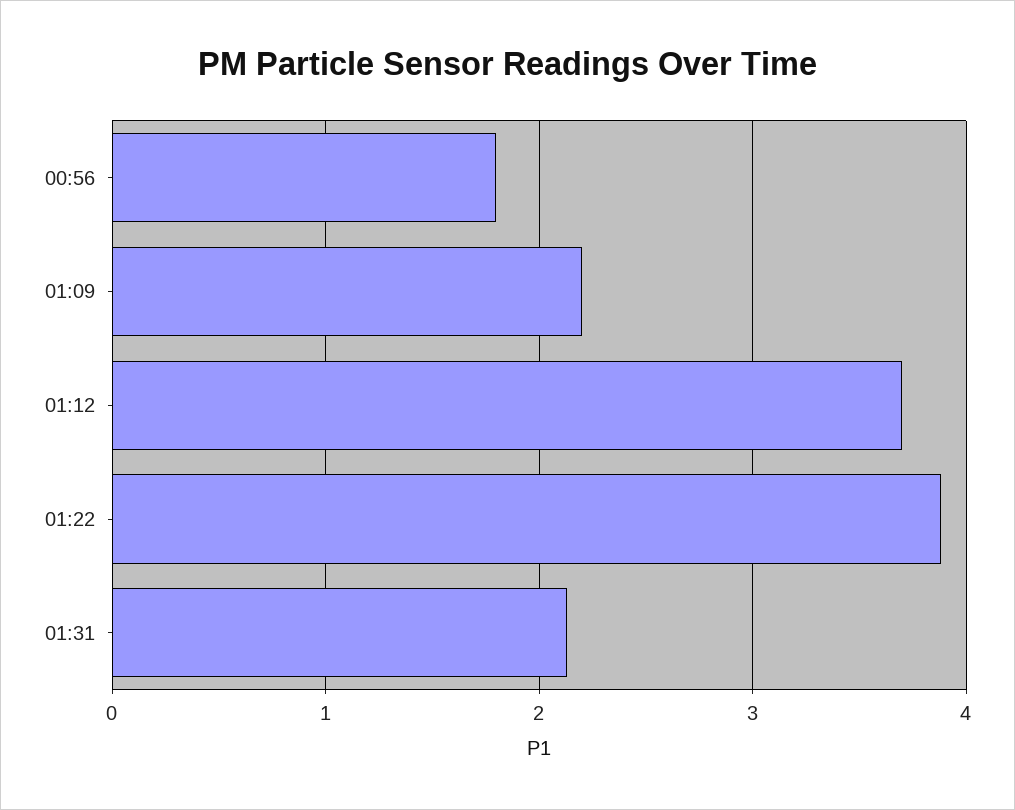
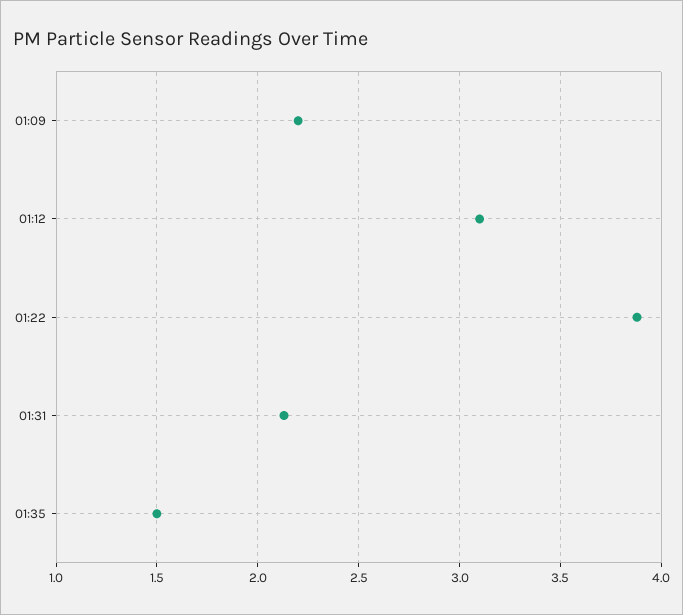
00:56: 1.8 -> none
01:12: 3.7 -> 3.1
01:35: none -> 1.5

